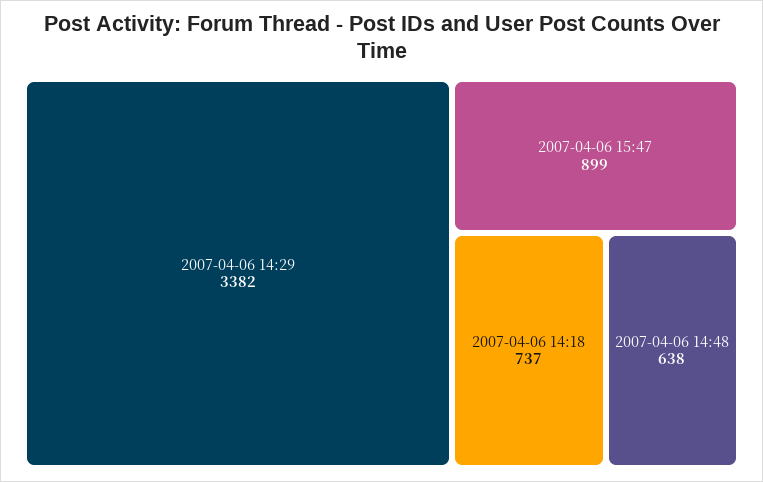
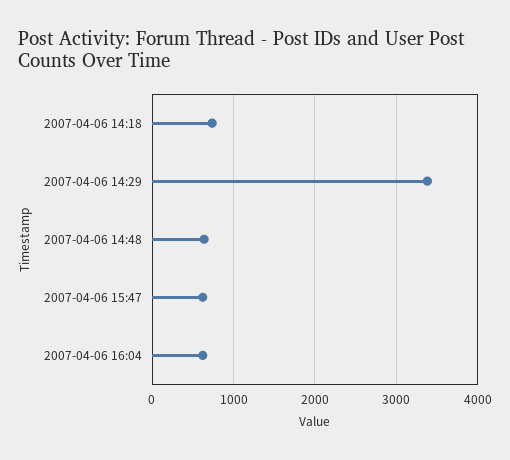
2007-04-06 15:47: 899 -> 600
2007-04-06 16:04: none -> 600

